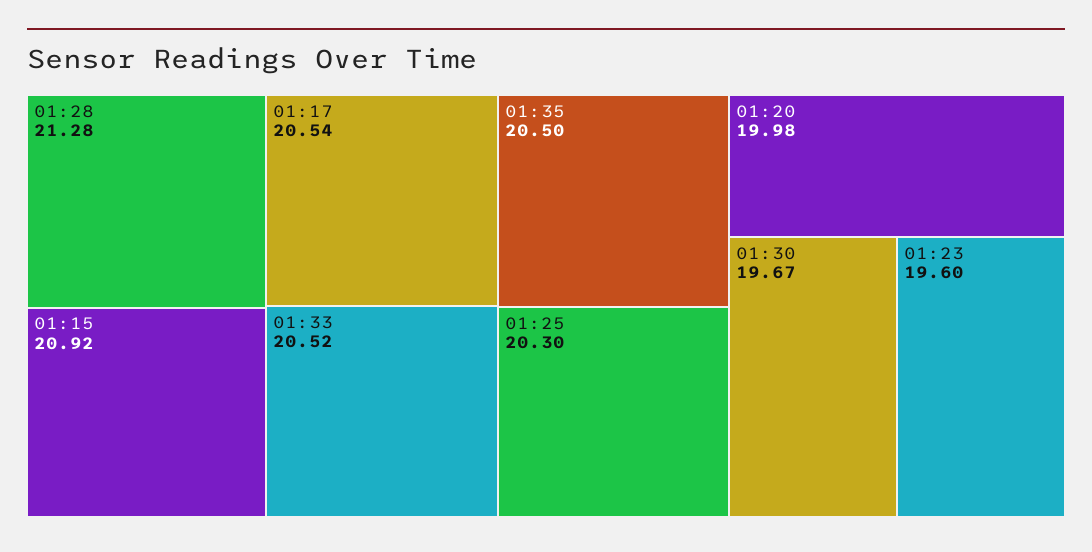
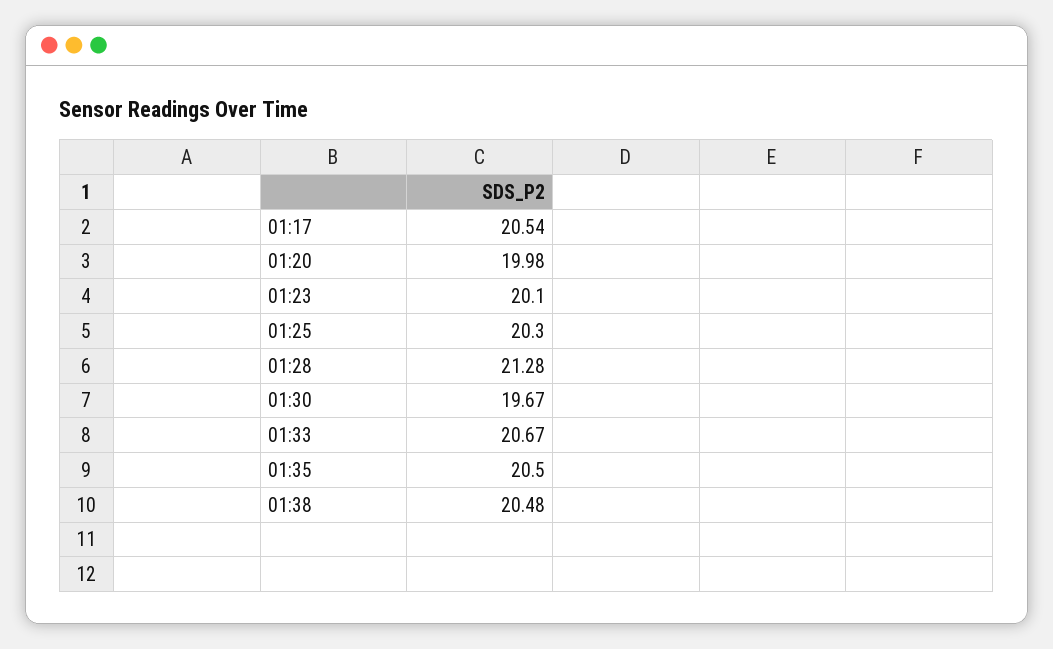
01:15: 20.92 -> none
01:33: 20.52 -> 20.67
01:23: 19.6 -> 20.1
01:38: none -> 20.48

